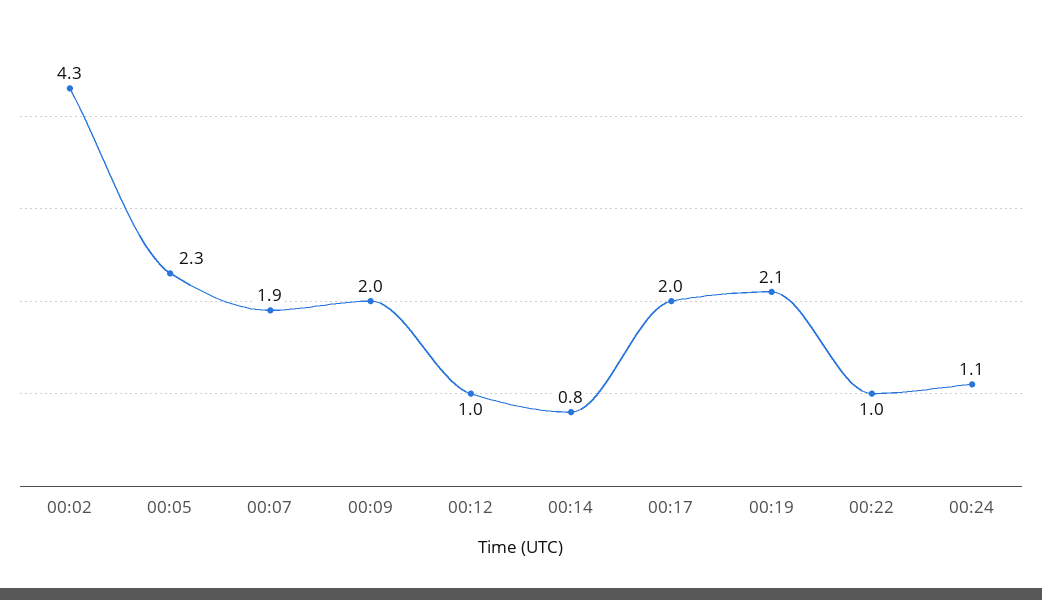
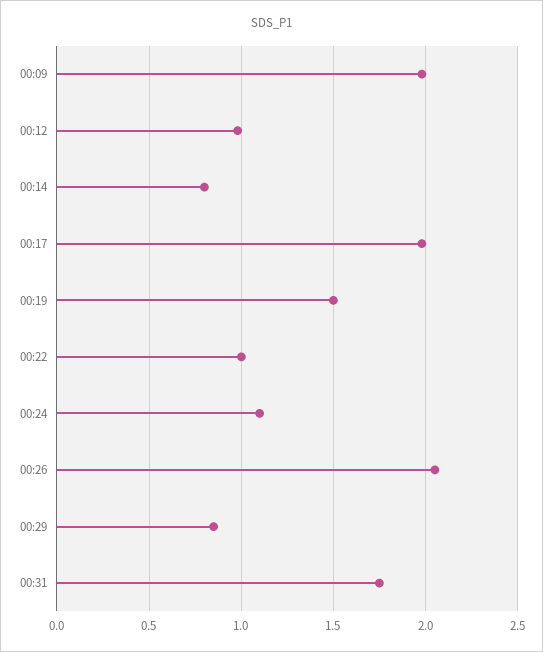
00:02: 4.3 -> none
00:05: 2.3 -> none
00:07: 1.9 -> none
00:19: 2.1 -> 1.5
00:26: none -> 2.05
00:29: none -> 0.85
00:31: none -> 1.75

